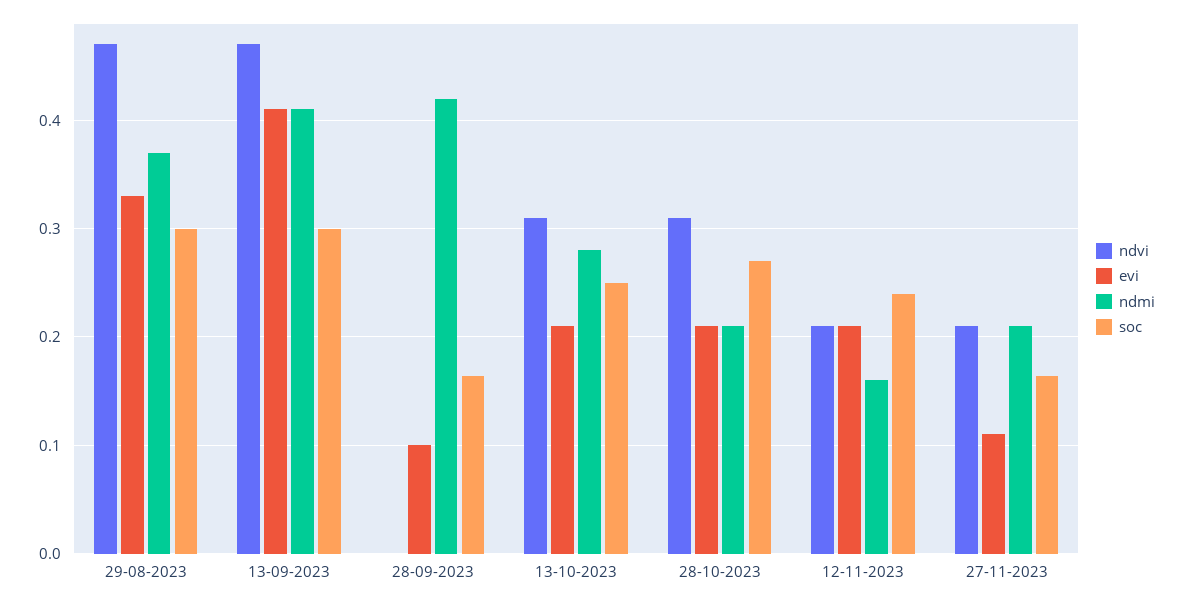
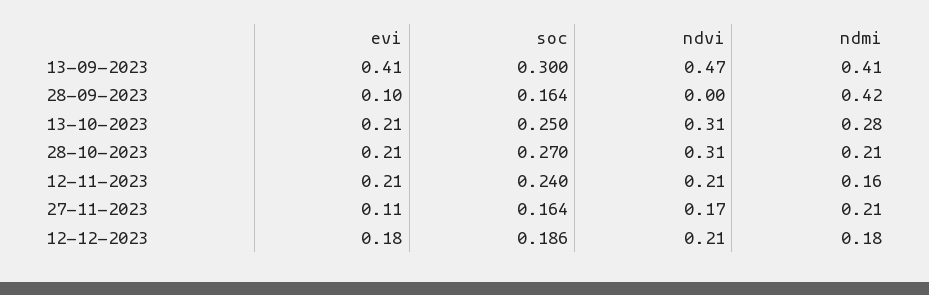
ndvi, 29-08-2023: 0.47 -> none
evi, 29-08-2023: 0.33 -> none
ndmi, 29-08-2023: 0.37 -> none
soc, 29-08-2023: 0.3 -> none
ndvi, 27-11-2023: 0.21 -> 0.17
evi, 12-12-2023: none -> 0.18
soc, 12-12-2023: none -> 0.186
ndvi, 12-12-2023: none -> 0.21
ndmi, 12-12-2023: none -> 0.18

